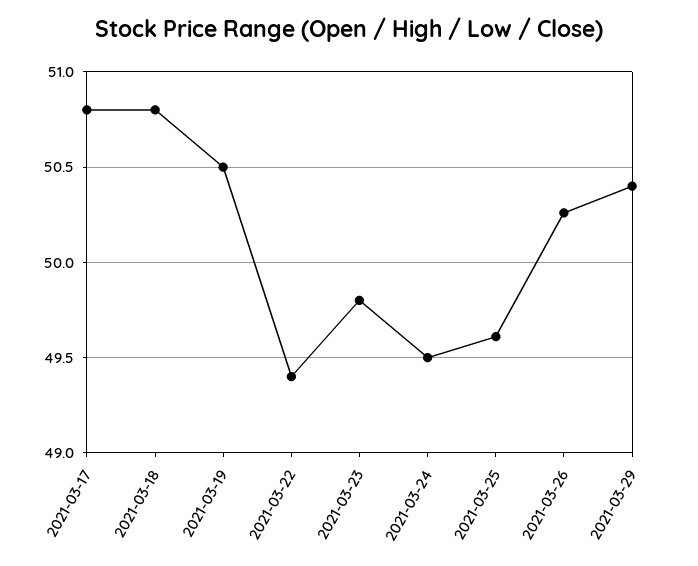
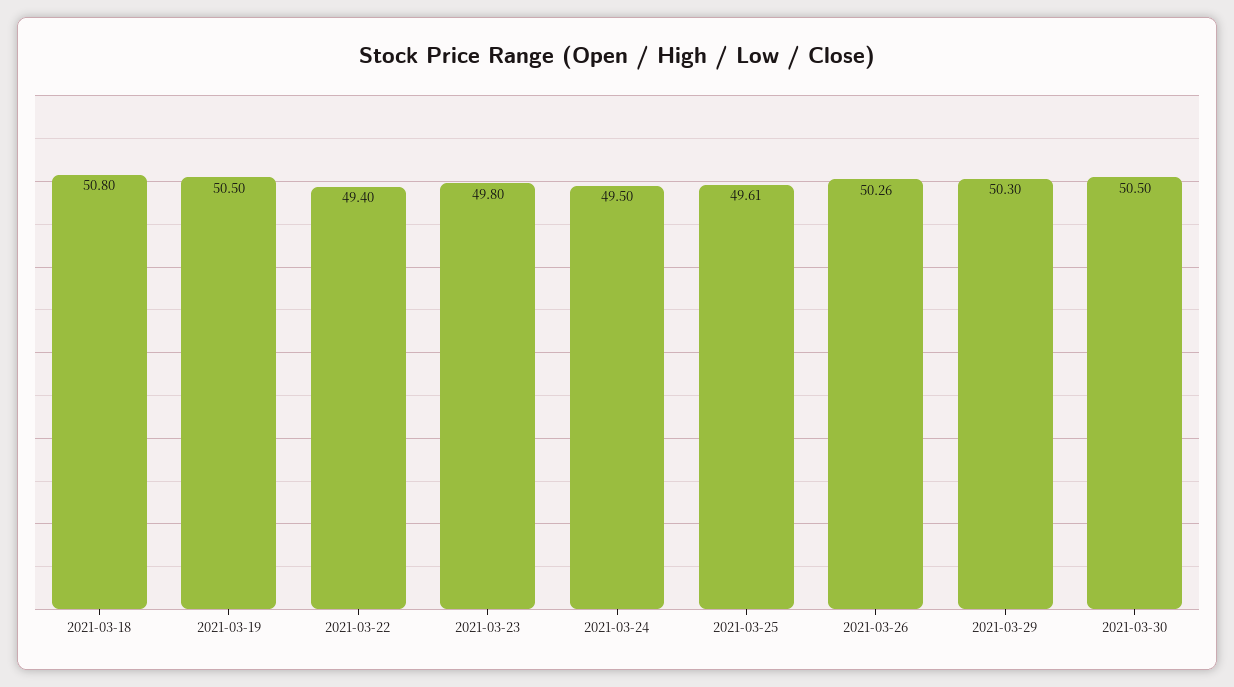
2021-03-17: 50.8 -> none
2021-03-29: 50.4 -> 50.3
2021-03-30: none -> 50.5

